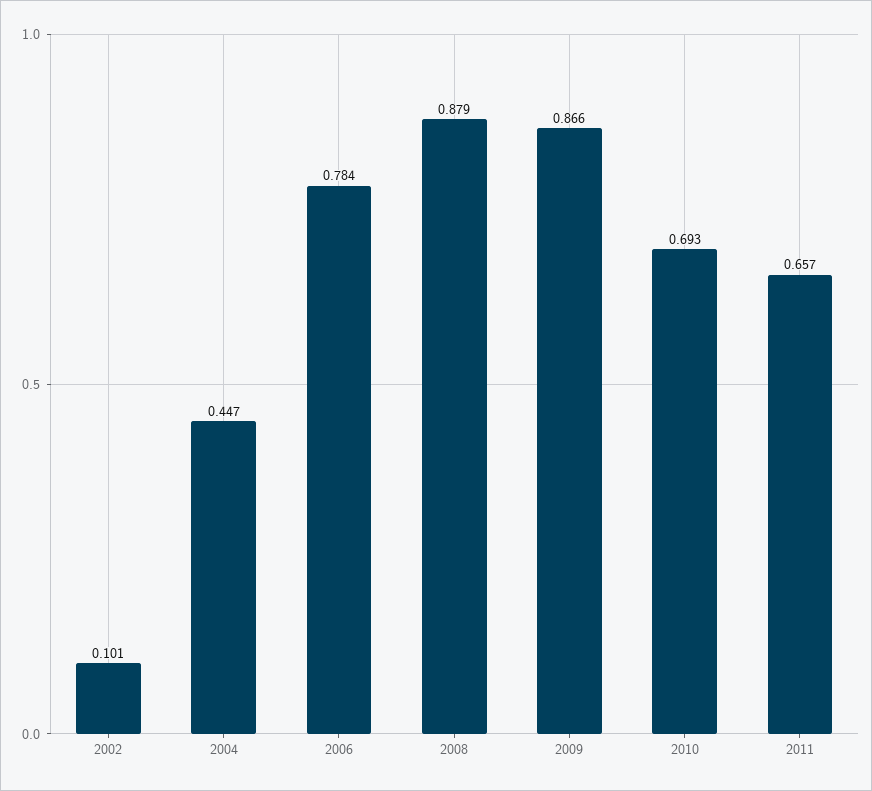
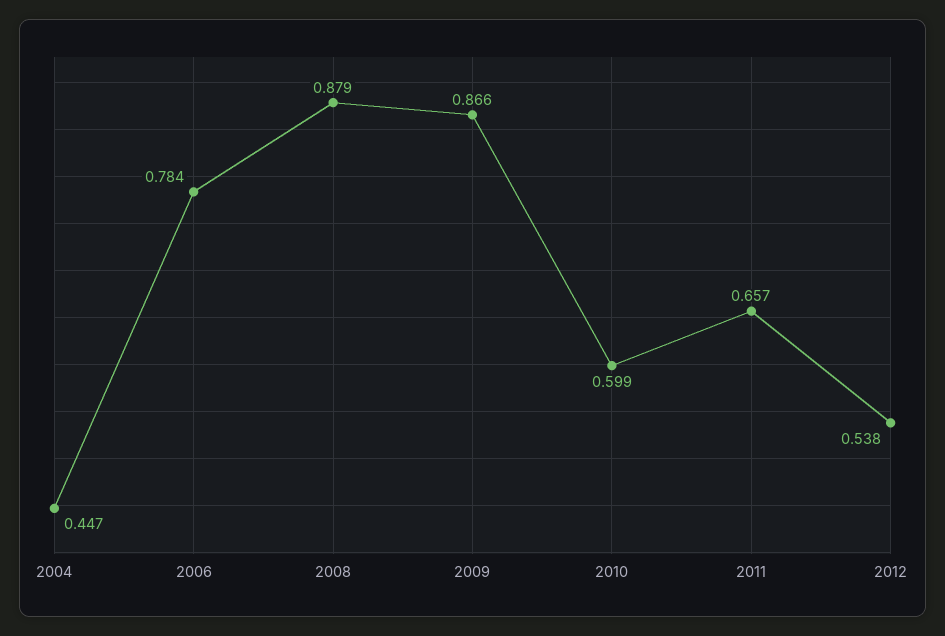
2002: 0.101 -> none
2010: 0.693 -> 0.599
2012: none -> 0.538

